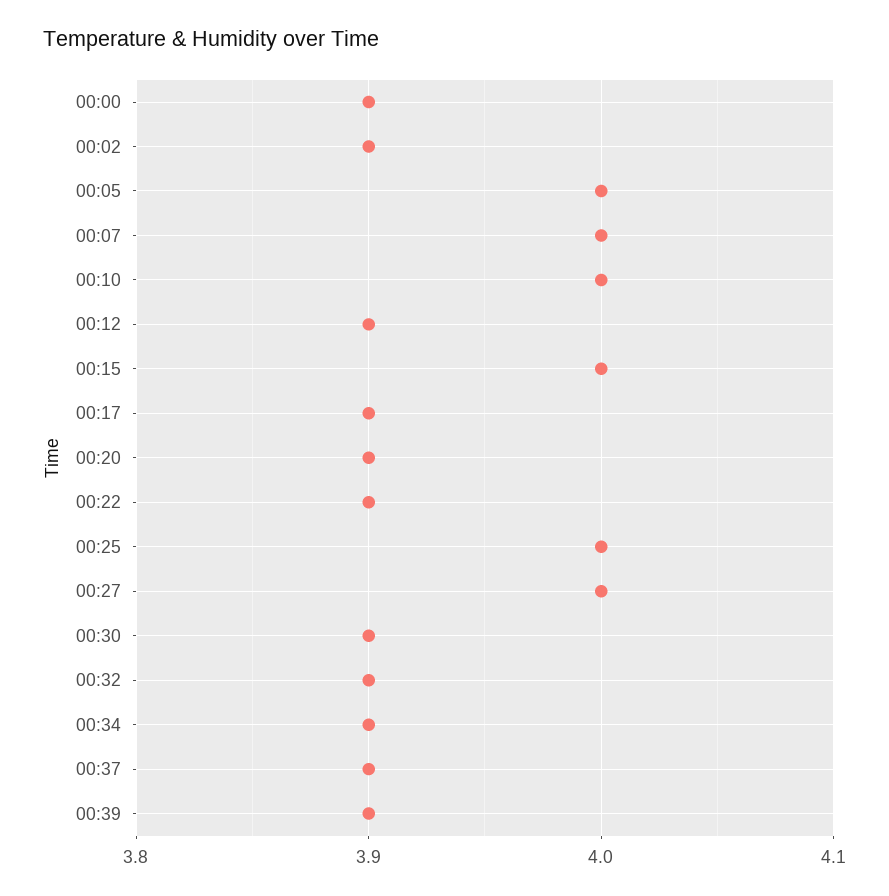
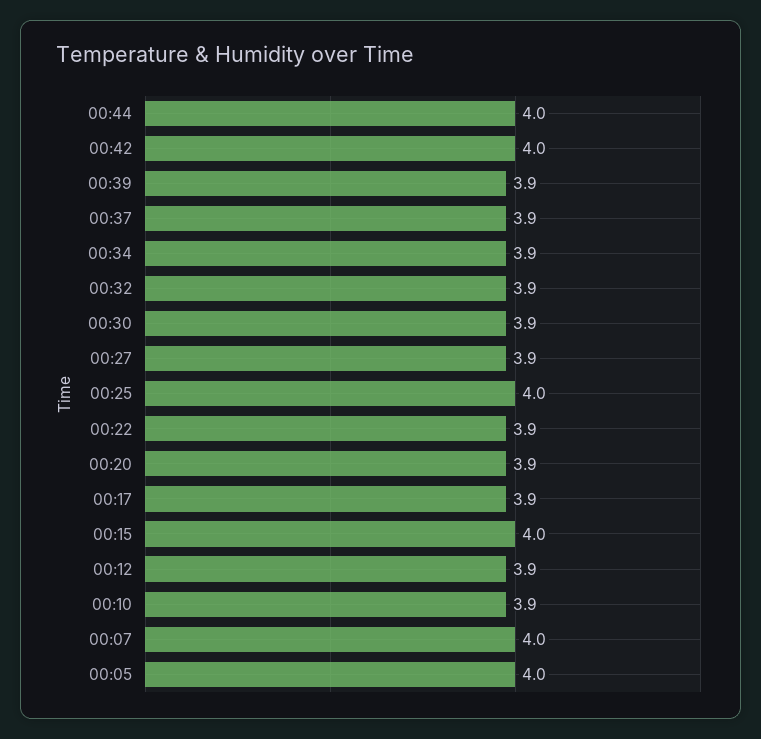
00:00: 3.9 -> none
00:02: 3.9 -> none
00:10: 4 -> 3.9
00:27: 4 -> 3.9
00:44: none -> 4
00:42: none -> 4

